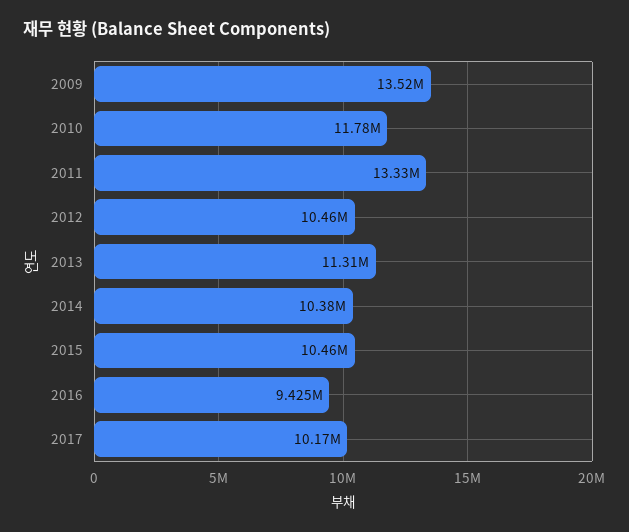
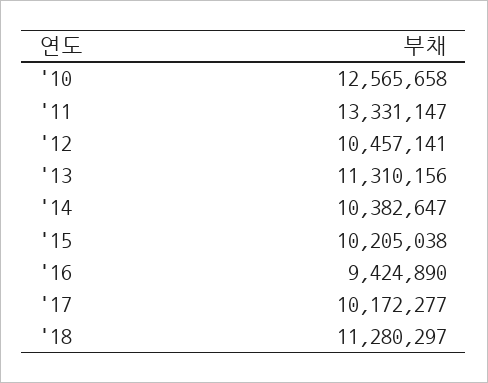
2009: 13520000 -> none
2010: 11780000 -> 12565658
2015: 10460000 -> 10205038
'18: none -> 11280297

